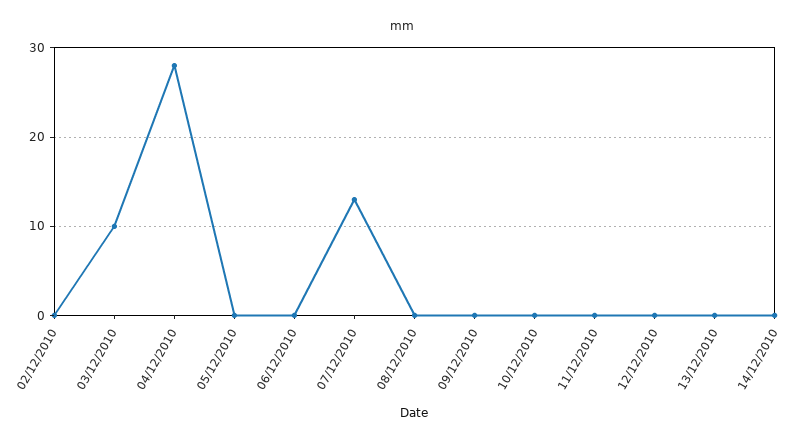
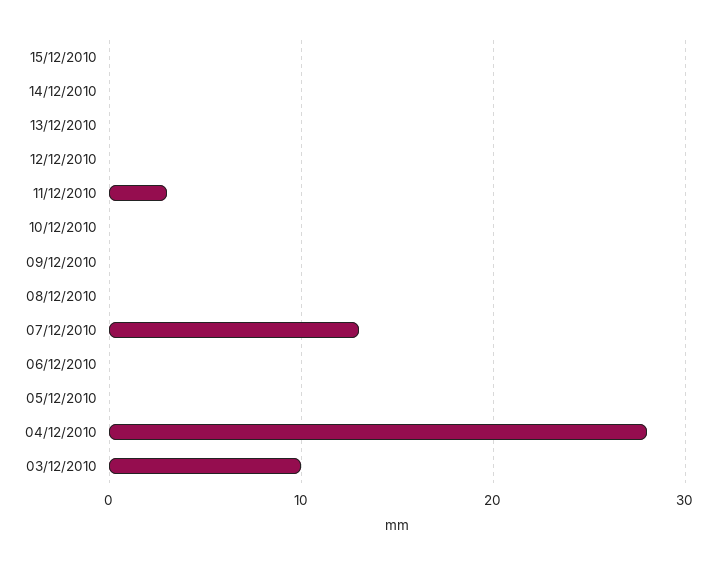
02/12/2010: 0 -> none
11/12/2010: 0 -> 3
15/12/2010: none -> 0

